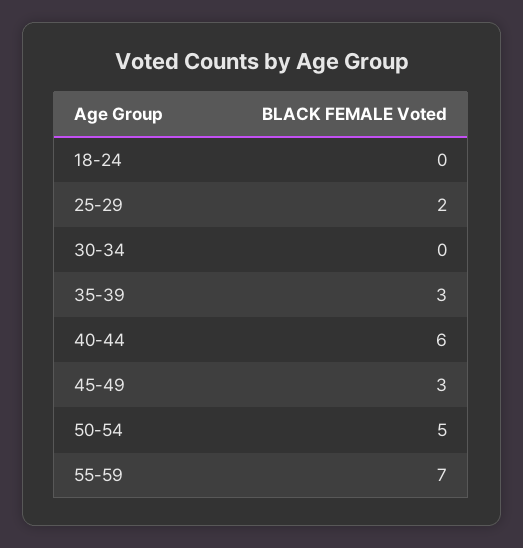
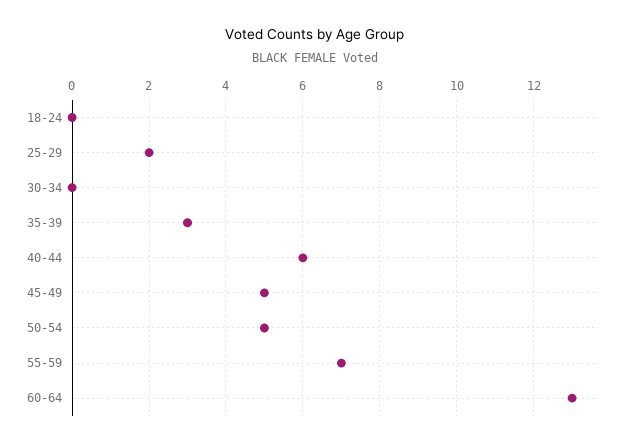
45-49: 3 -> 5
60-64: none -> 13

